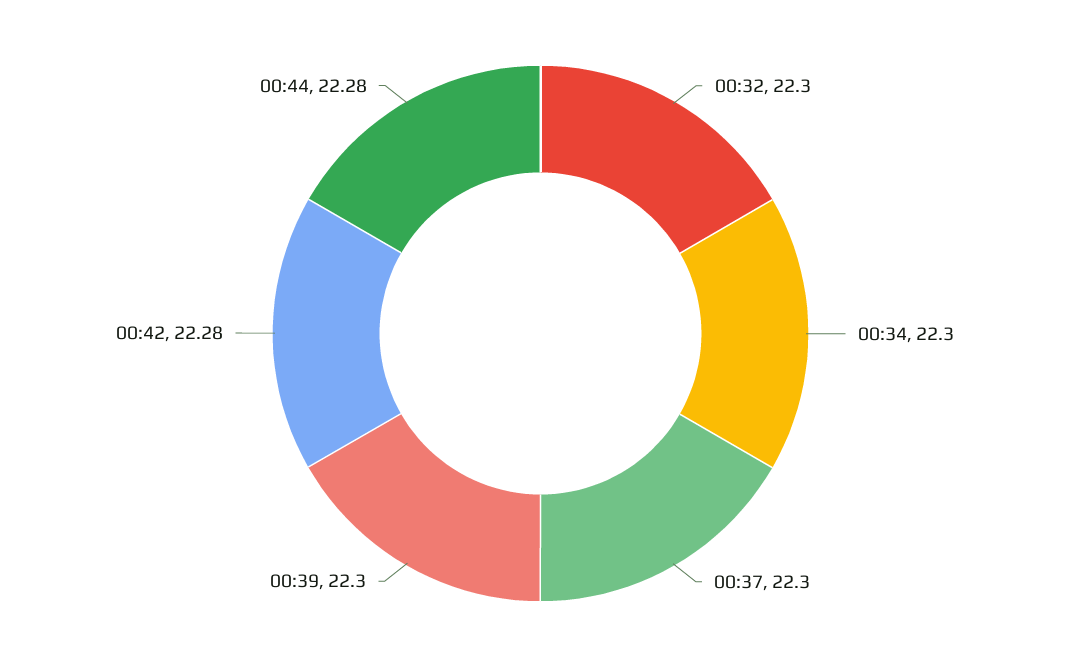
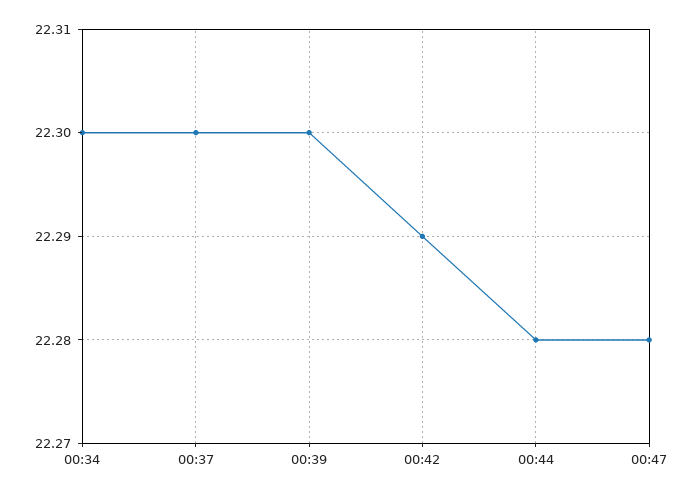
00:32: 22.3 -> none
00:42: 22.28 -> 22.29
00:47: none -> 22.28

